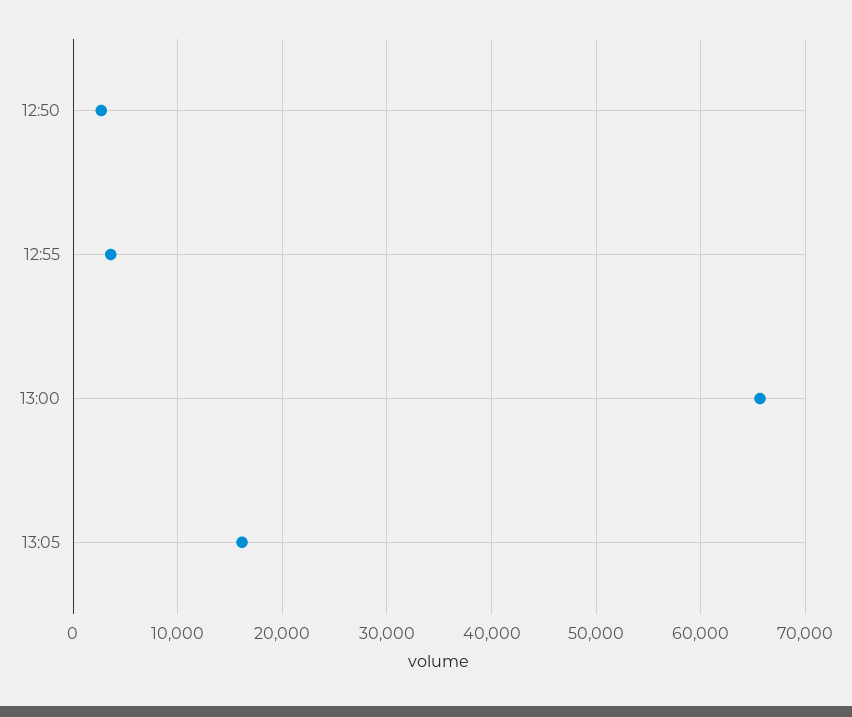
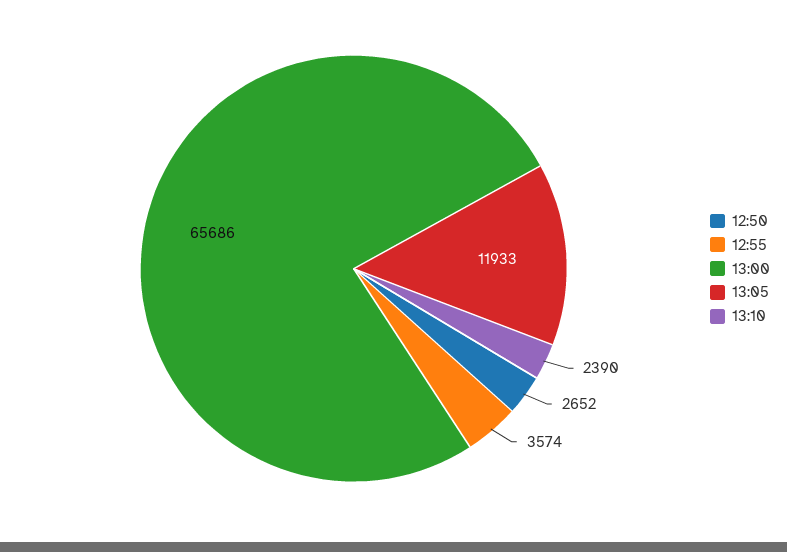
13:05: 16000 -> 11933
13:10: none -> 2390

